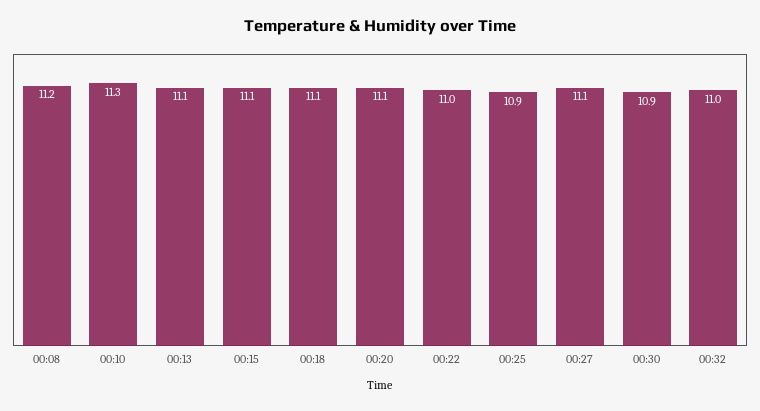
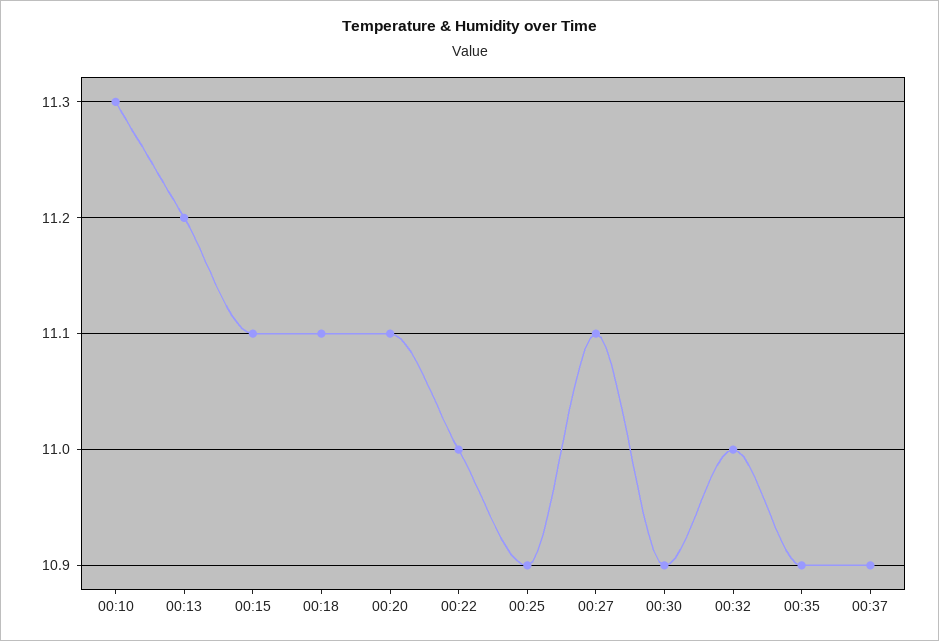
00:08: 11.2 -> none
00:13: 11.1 -> 11.2
00:35: none -> 10.9
00:37: none -> 10.9

